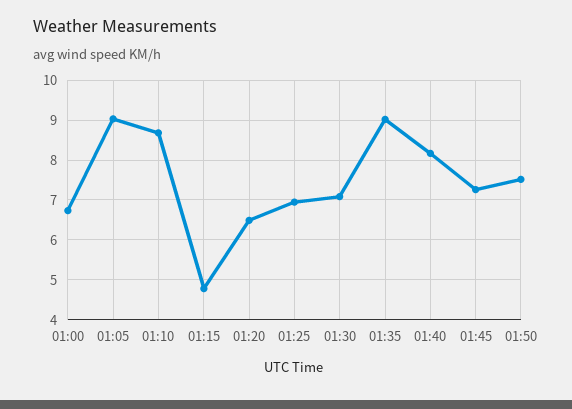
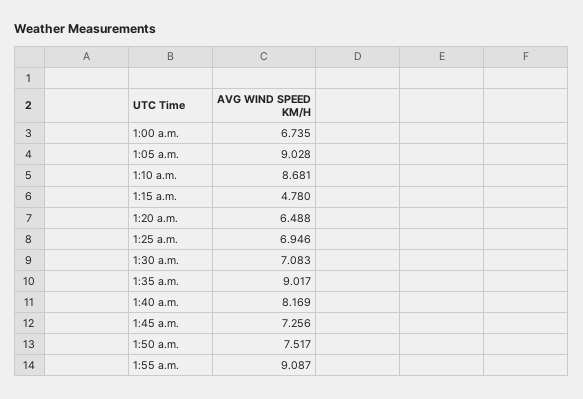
1:55 a.m.: none -> 9.087

